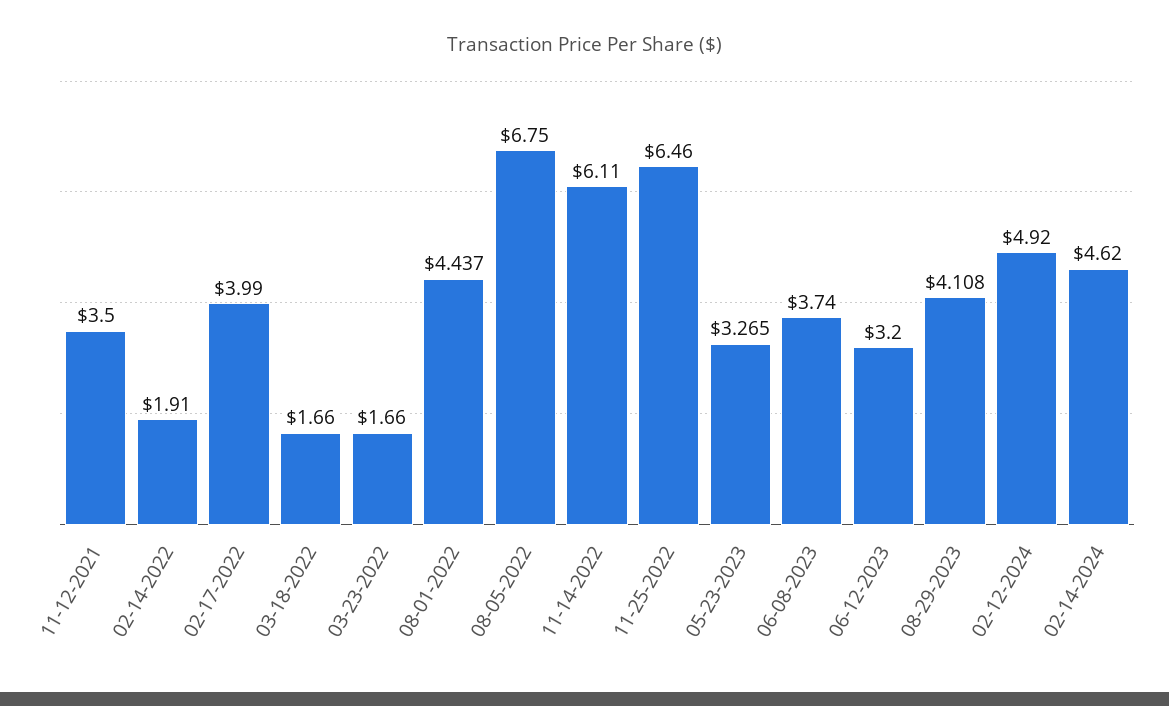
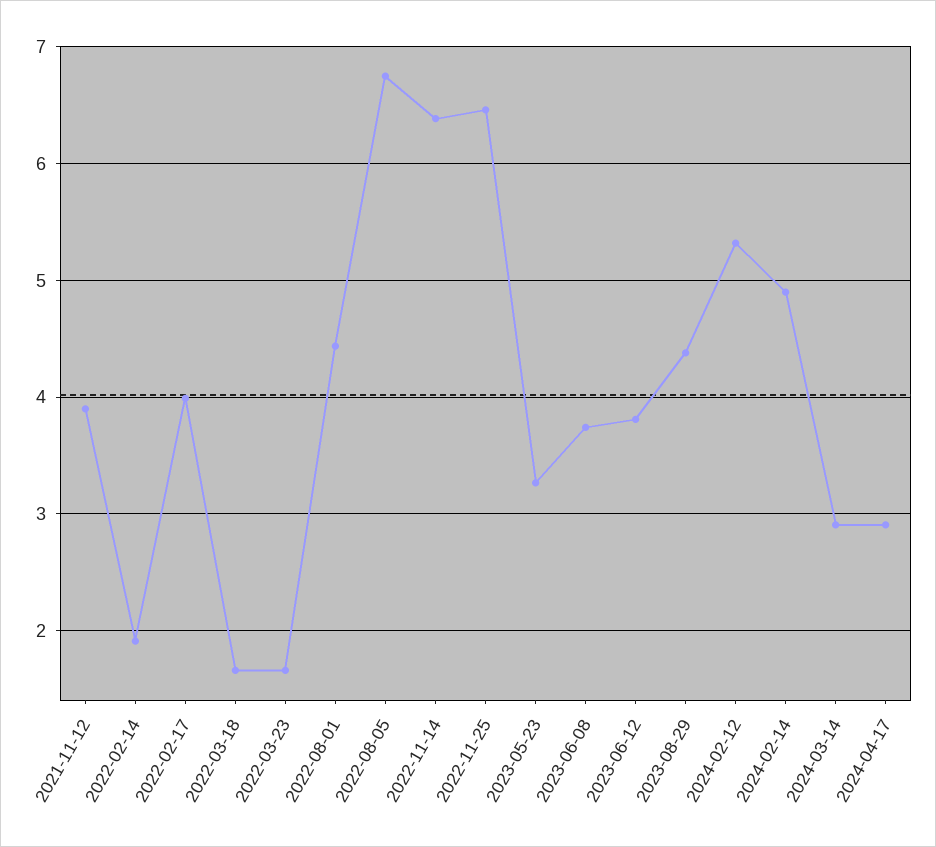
11-12-2021: 3.5 -> 3.9
11-14-2022: 6.11 -> 6.4
06-12-2023: 3.2 -> 3.8
08-29-2023: 4.108 -> 4.4
02-12-2024: 4.92 -> 5.3
02-14-2024: 4.62 -> 4.9
2024-03-14: none -> 2.9
2024-04-17: none -> 2.9

